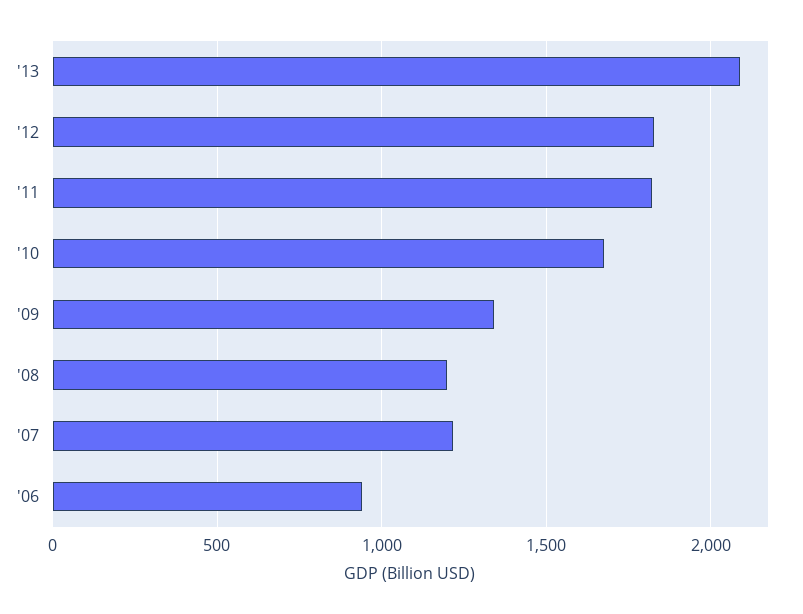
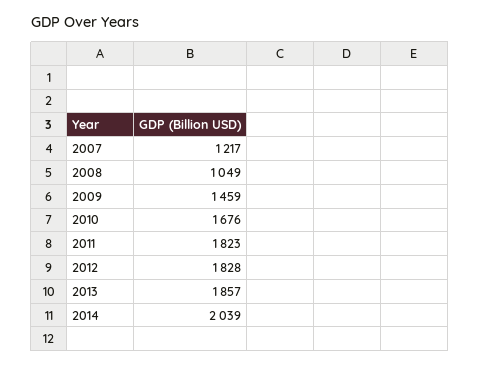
'13: 2100 -> 1857
'09: 1350 -> 1459
'08: 1200 -> 1049
'06: 950 -> none
2014: none -> 2039

